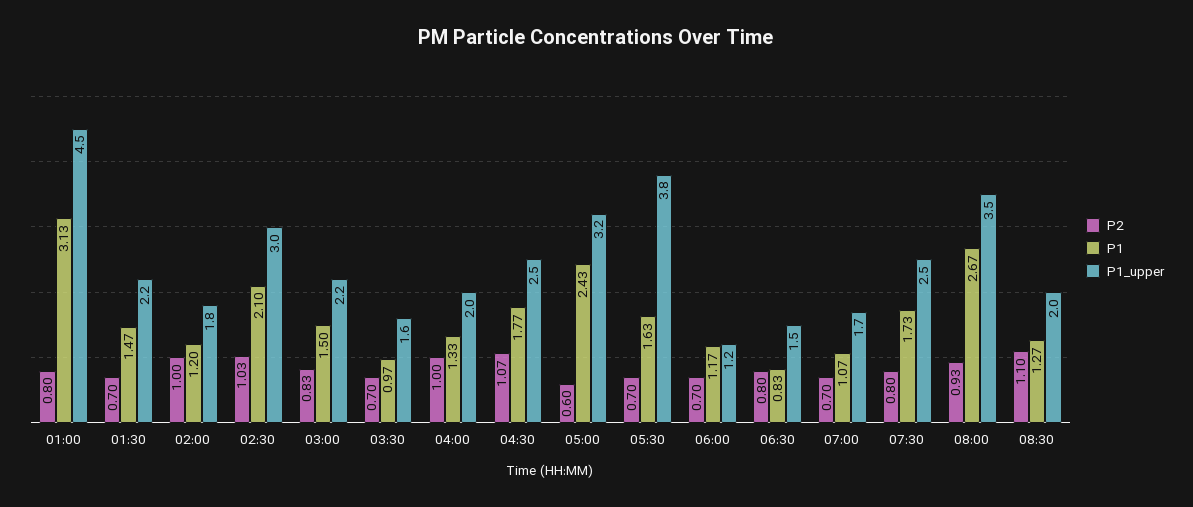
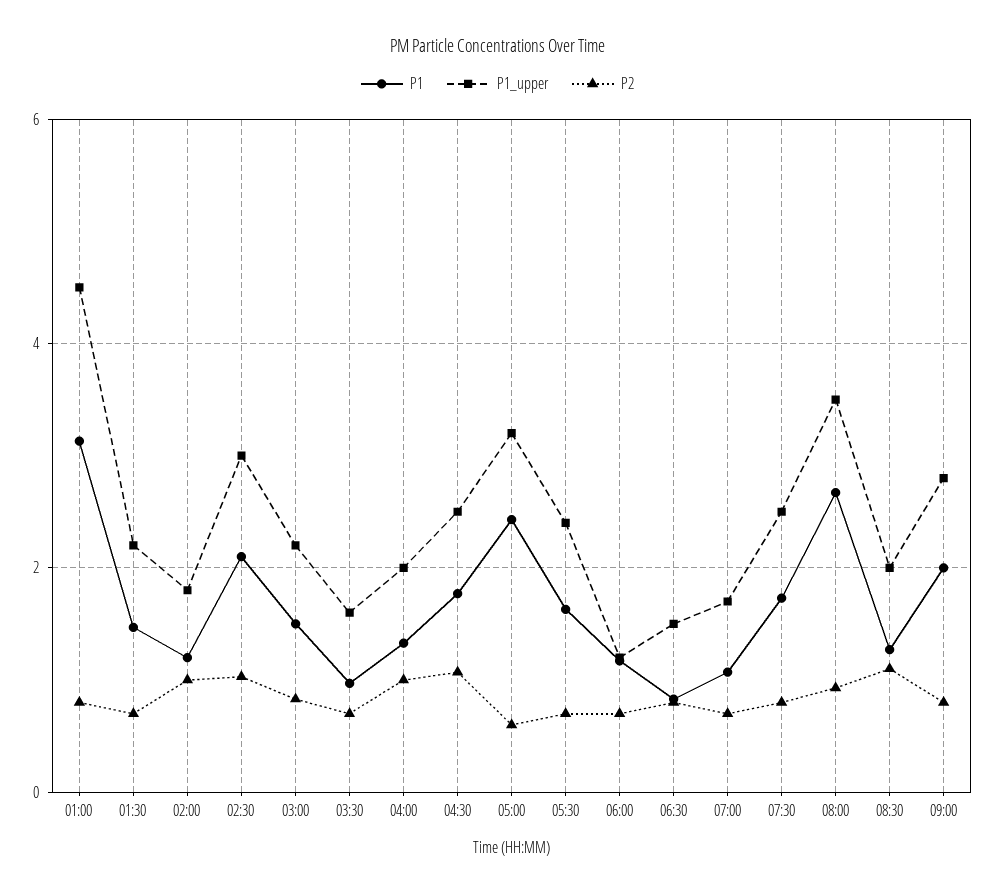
P1_upper, 05:30: 3.8 -> 2.4
P1, 09:00: none -> 2
P1_upper, 09:00: none -> 2.8
P2, 09:00: none -> 0.8

